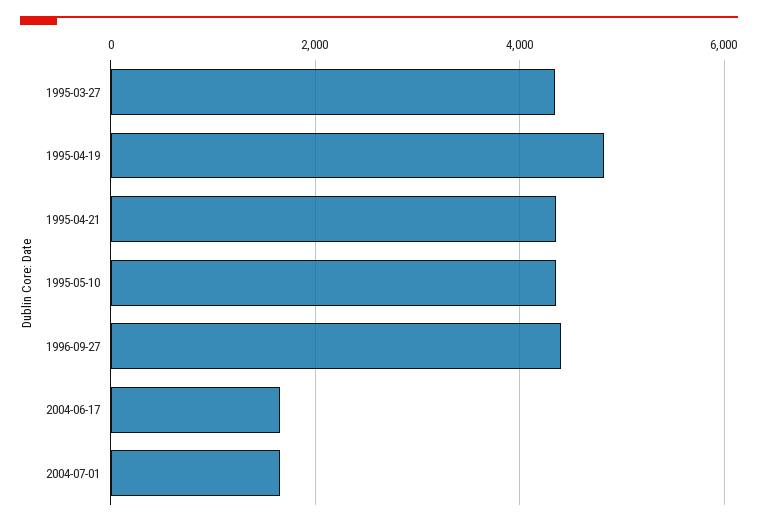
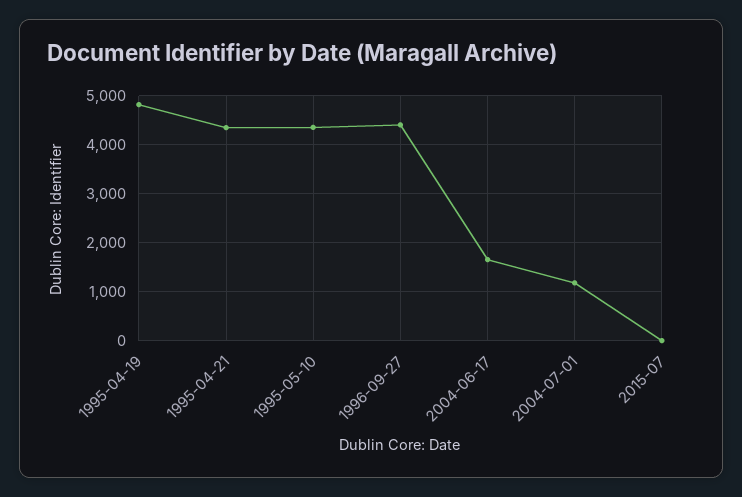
1995-03-27: 4400 -> none
2004-07-01: 1600 -> 1200
2015-07: none -> 0

